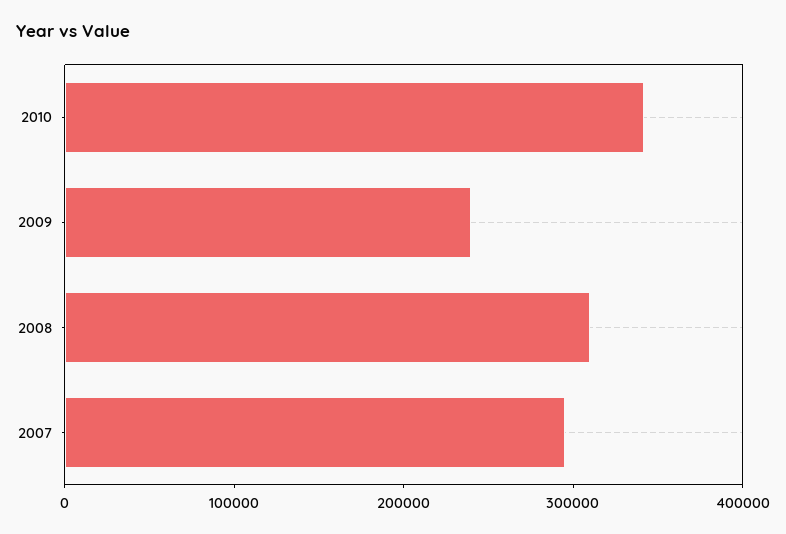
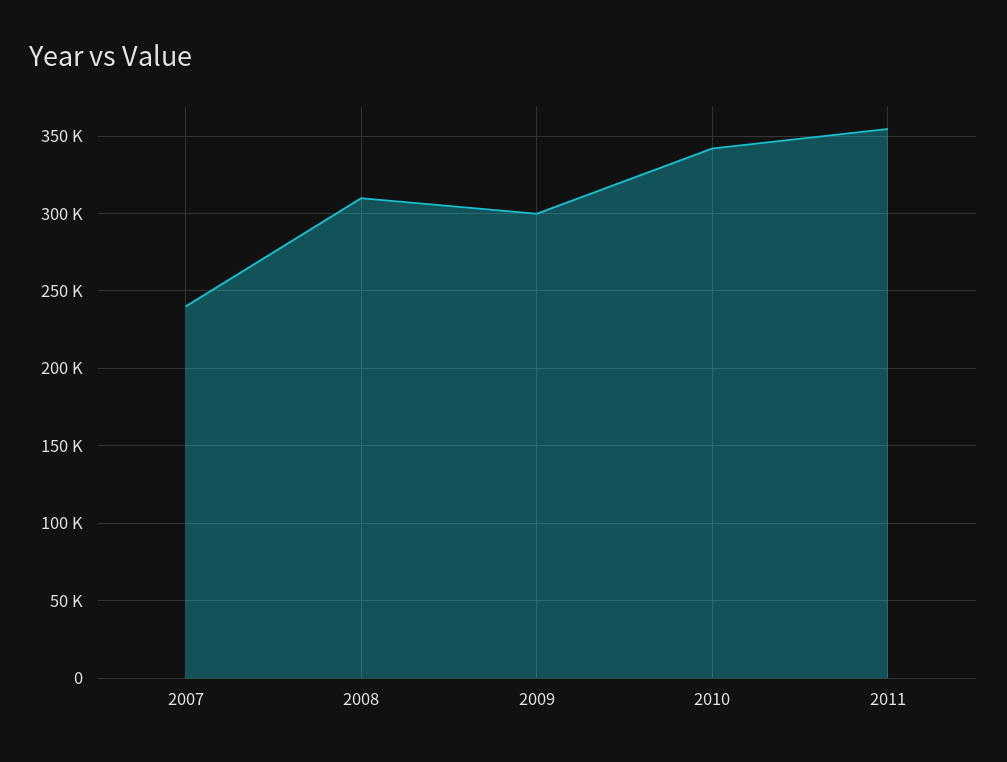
2009: 240000 -> 300000
2007: 300000 -> 240000
2011: none -> 355000

